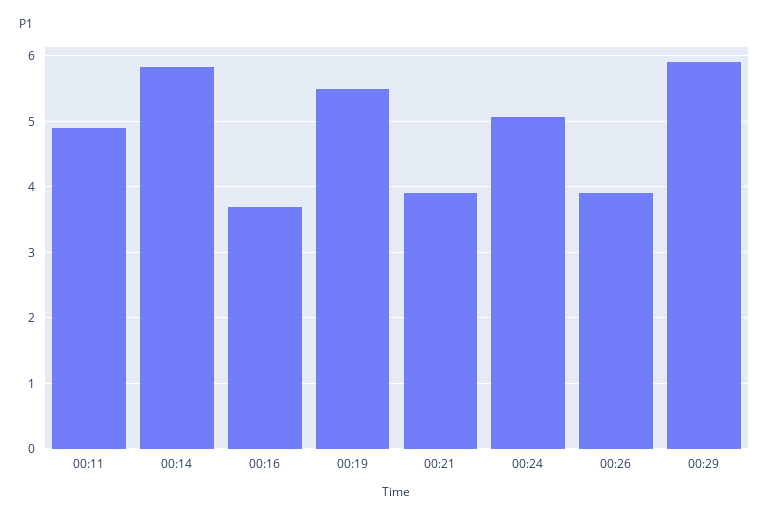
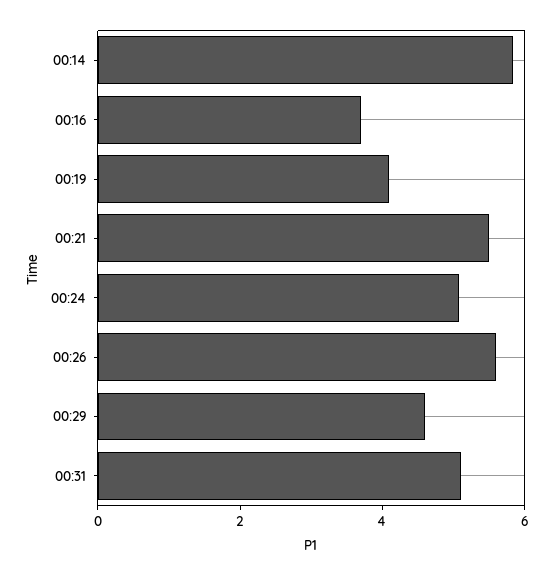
00:11: 4.9 -> none
00:19: 5.5 -> 4
00:21: 3.9 -> 5.5
00:26: 3.9 -> 5.5
00:29: 5.9 -> 4.5
00:31: none -> 5

